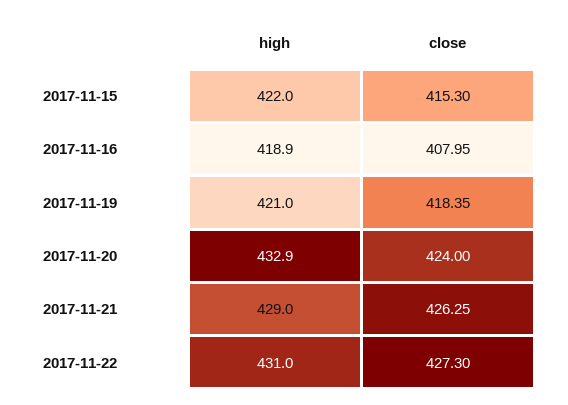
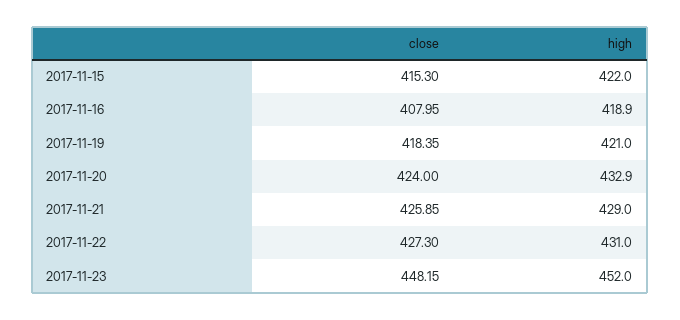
close, 2017-11-21: 426.25 -> 425.85
close, 2017-11-23: none -> 448.15
high, 2017-11-23: none -> 452

